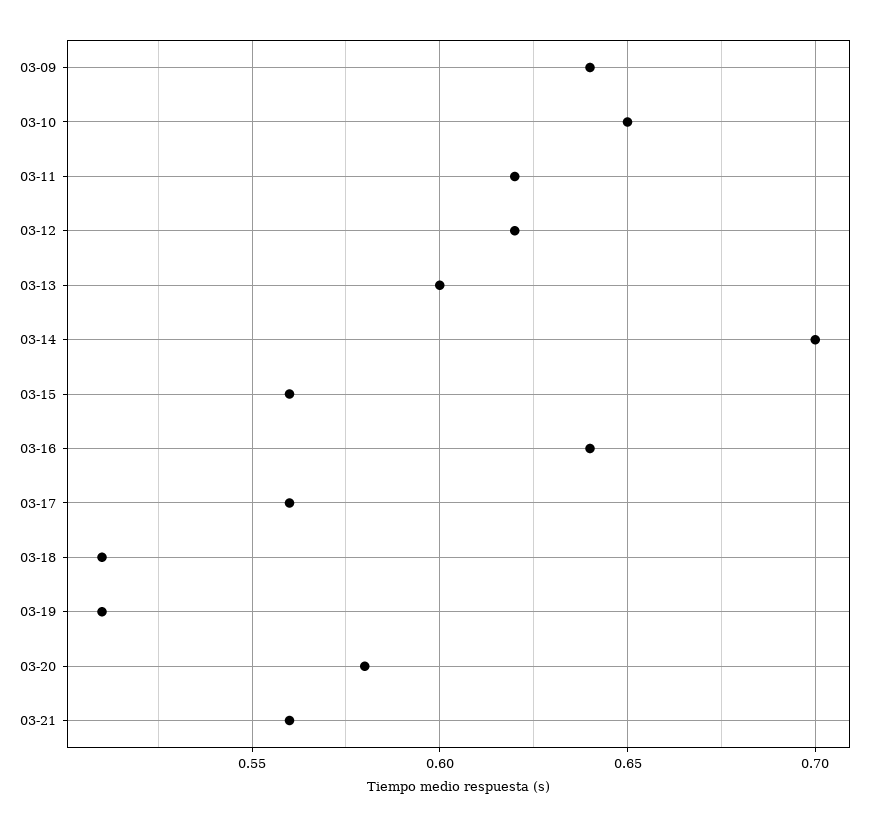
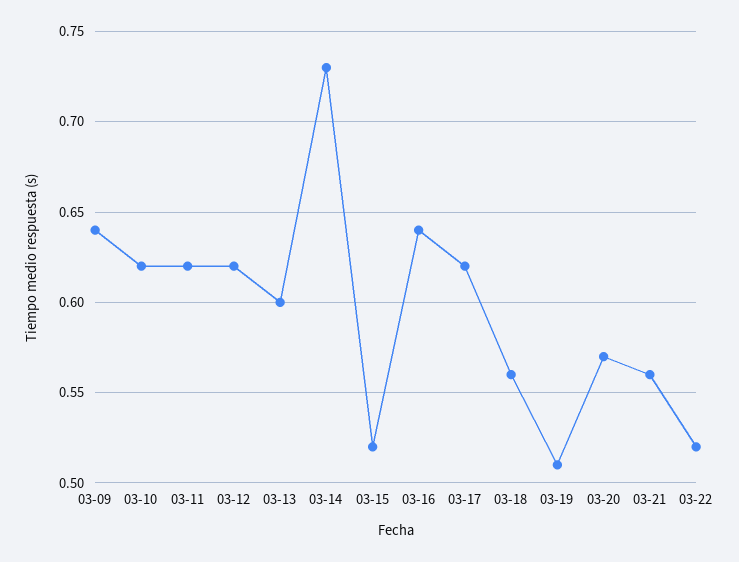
03-10: 0.65 -> 0.62
03-14: 0.7 -> 0.73
03-15: 0.56 -> 0.52
03-17: 0.56 -> 0.62
03-18: 0.51 -> 0.56
03-20: 0.58 -> 0.57
03-22: none -> 0.52

